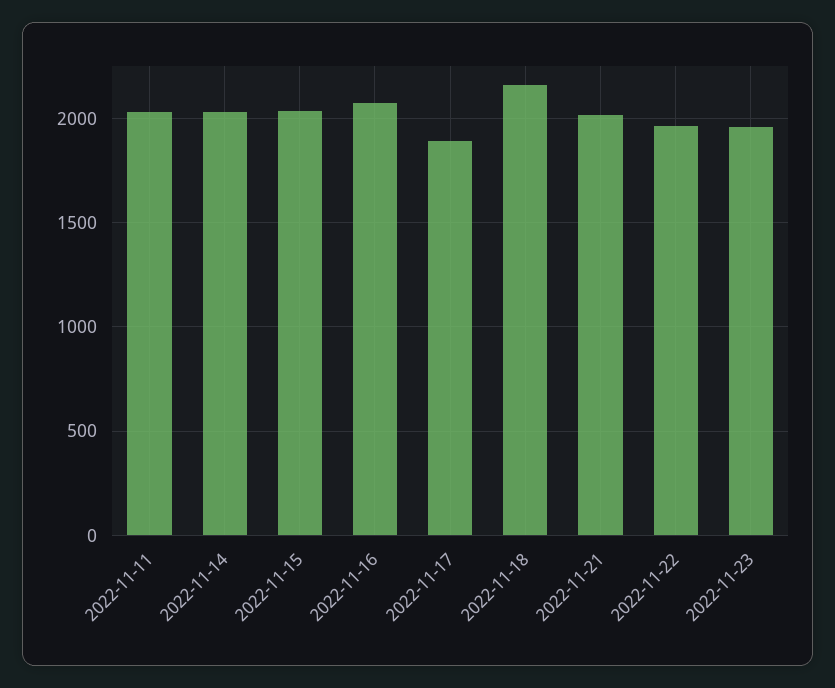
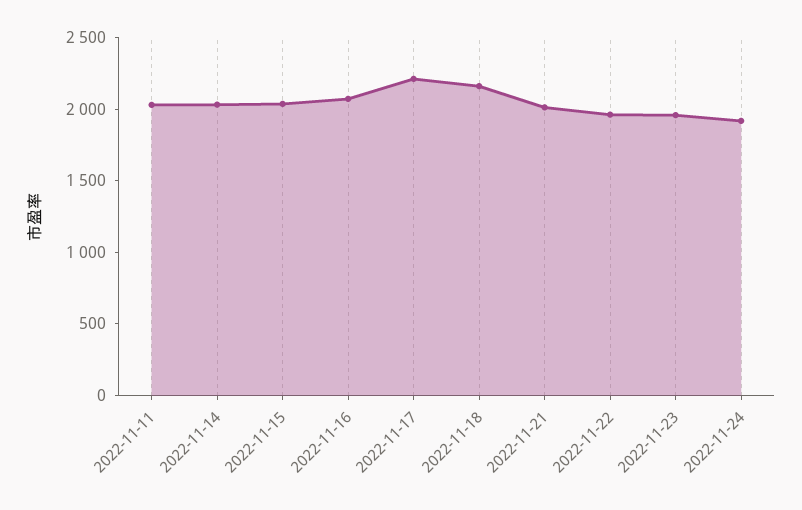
2022-11-17: 1900 -> 2200
2022-11-24: none -> 1900

